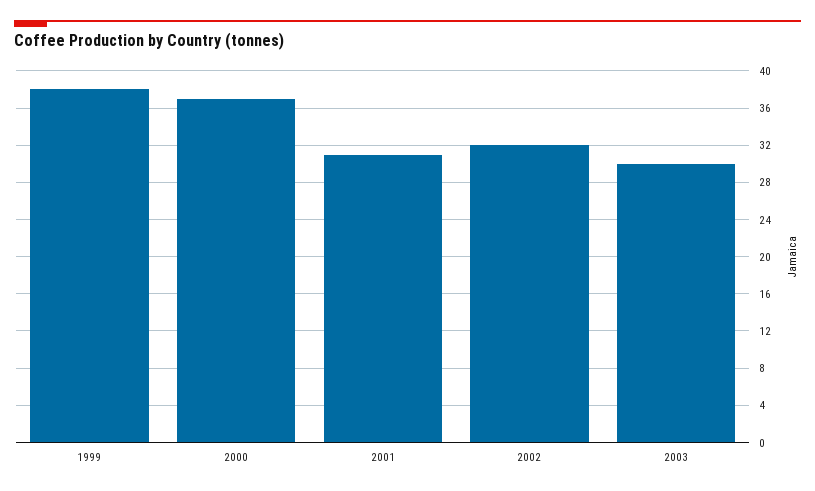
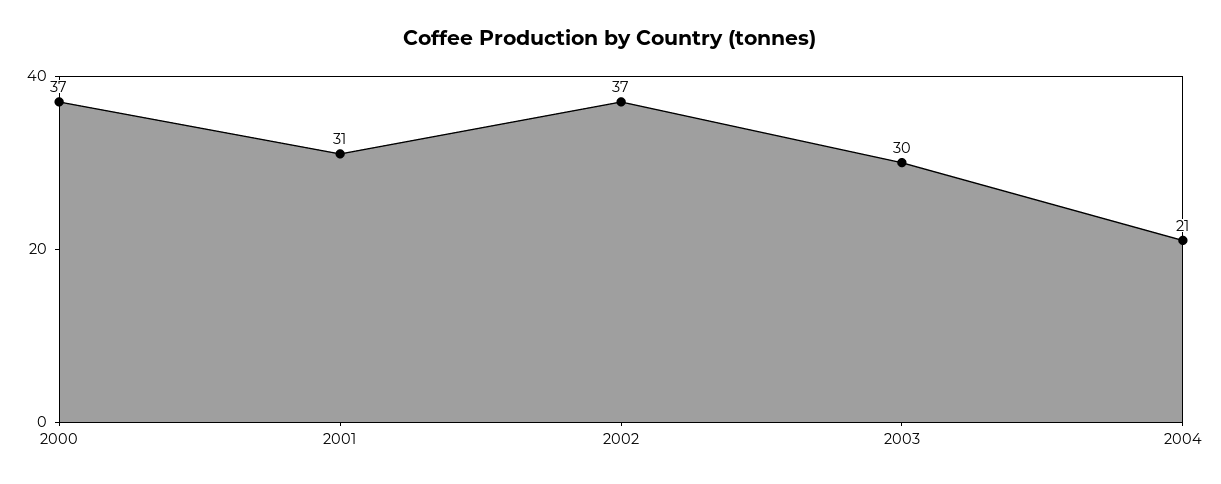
1999: 38 -> none
2002: 32 -> 37
2004: none -> 21

